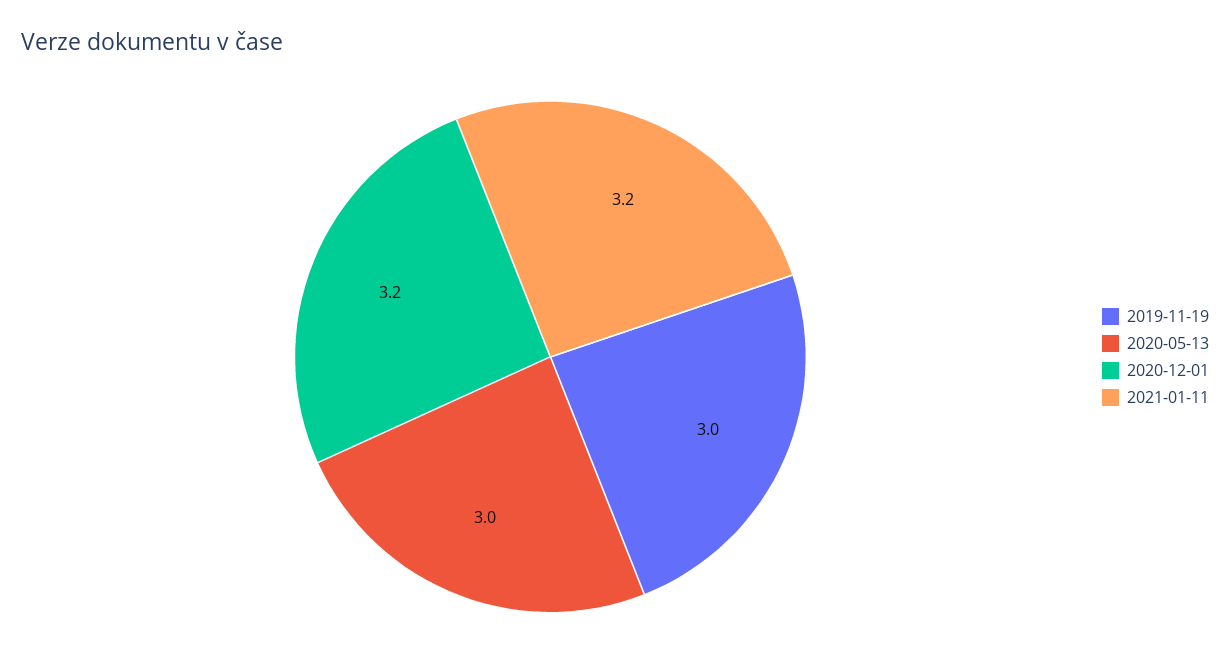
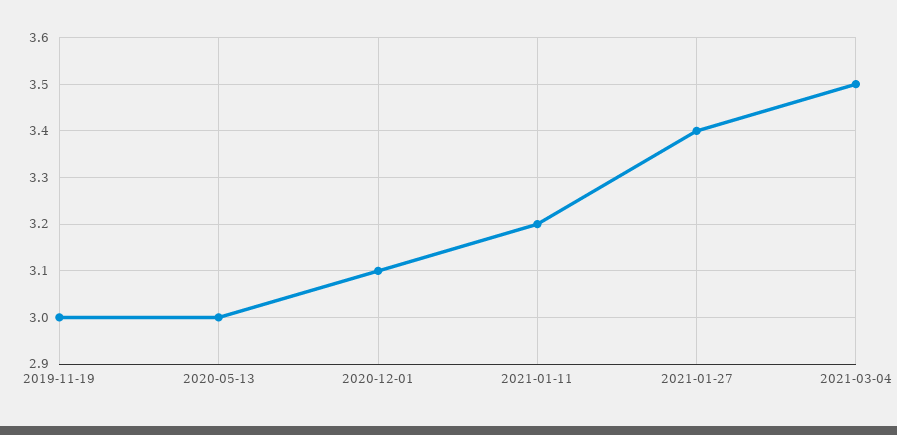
2020-12-01: 3.2 -> 3.1
2021-01-27: none -> 3.4
2021-03-04: none -> 3.5

